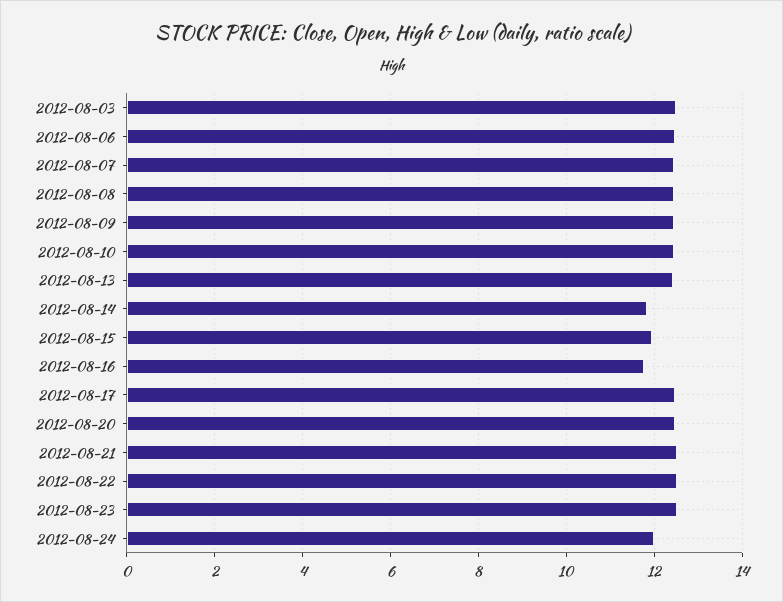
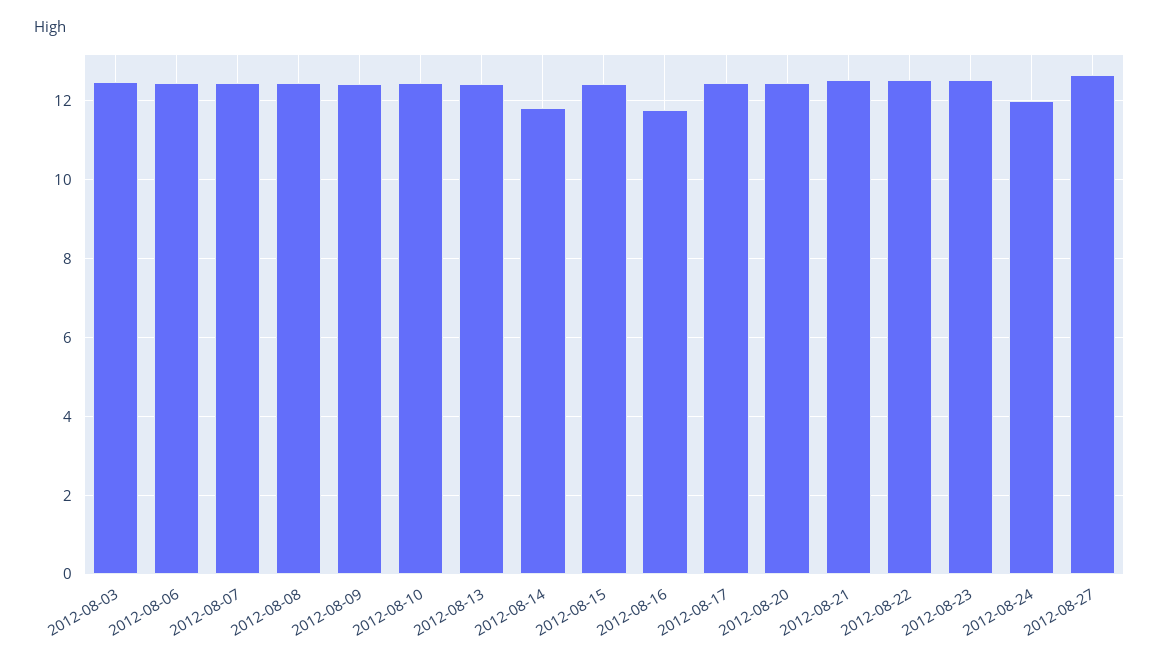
2012-08-15: 12 -> 12.4
2012-08-27: none -> 12.6

